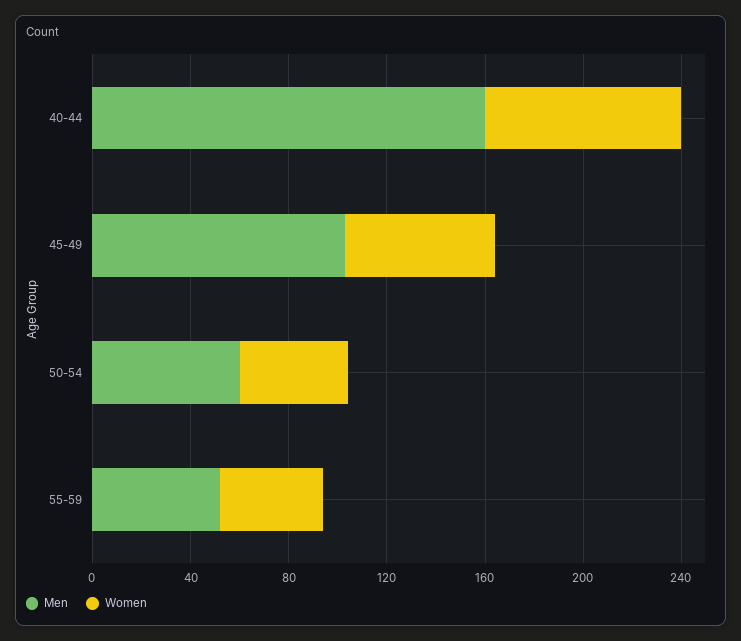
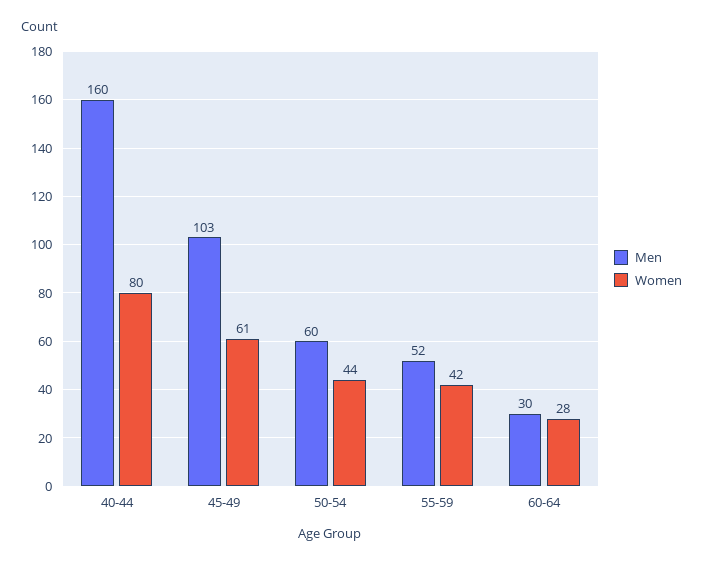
Men, 60-64: none -> 30
Women, 60-64: none -> 28

